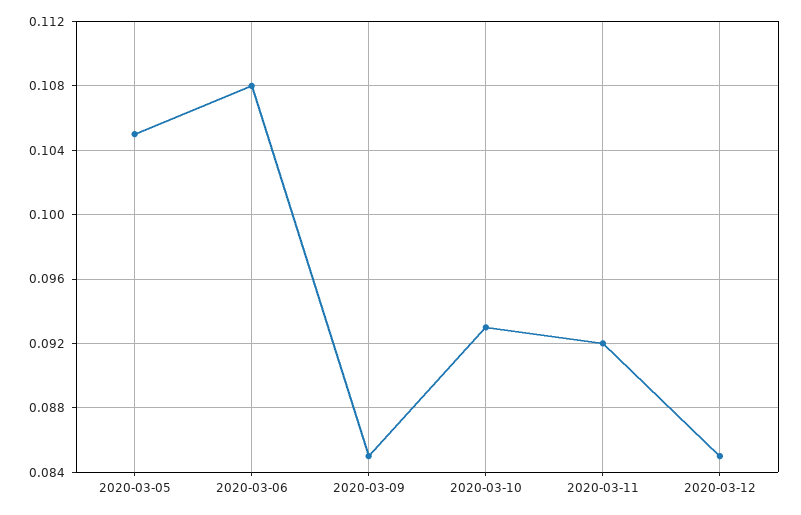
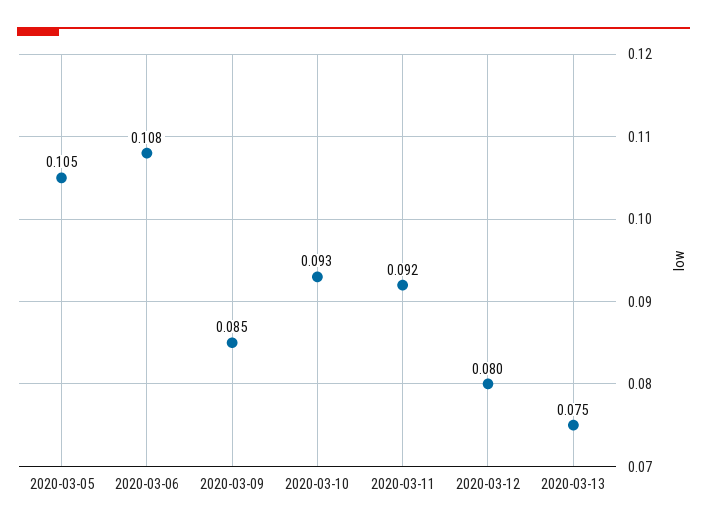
2020-03-12: 0.085 -> 0.08
2020-03-13: none -> 0.075

